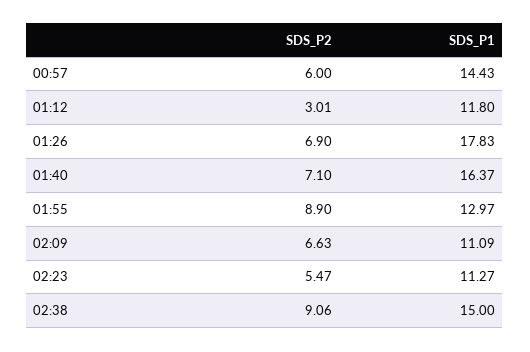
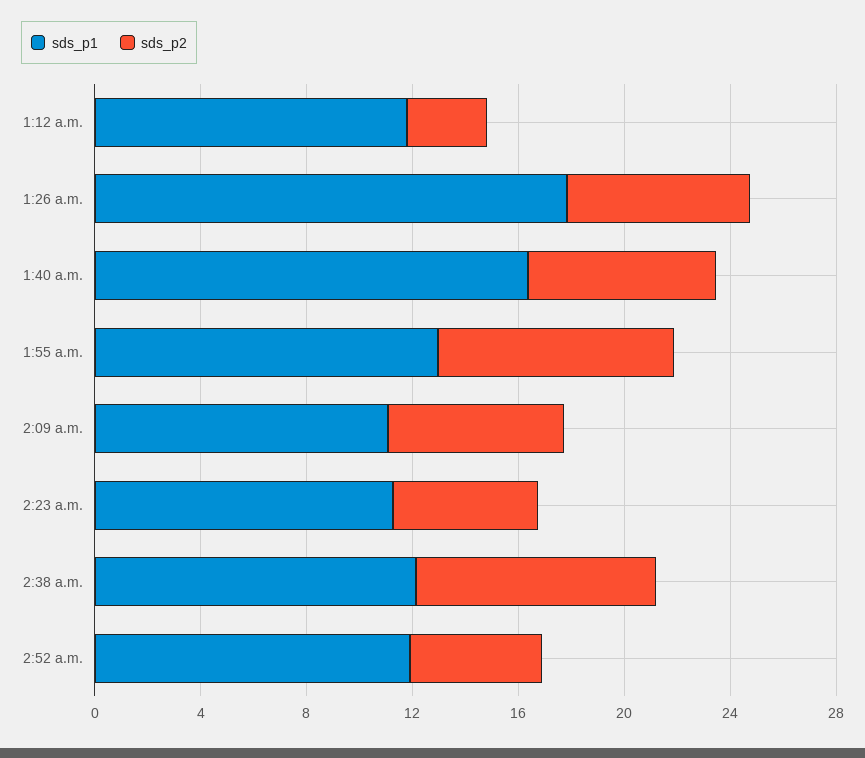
SDS_P2, 00:57: 6 -> none
SDS_P1, 00:57: 14.43 -> none
SDS_P1, 02:38: 15 -> 12
SDS_P1, 2:52 a.m.: none -> 12
SDS_P2, 2:52 a.m.: none -> 5

